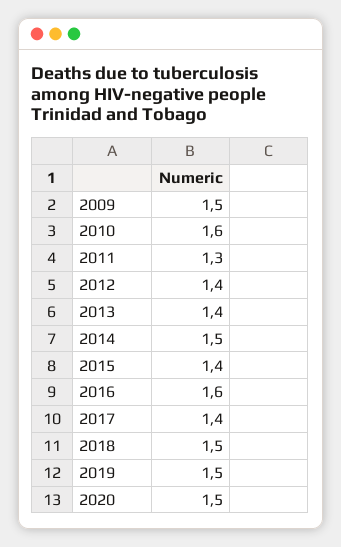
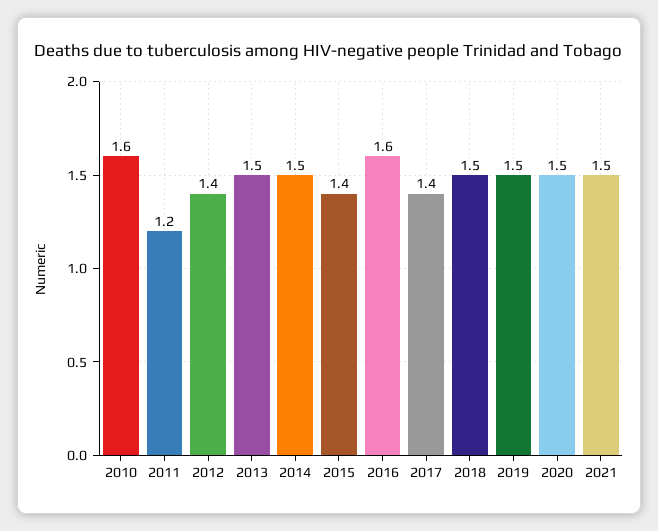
2009: 1.5 -> none
2011: 1.3 -> 1.2
2013: 1.4 -> 1.5
2021: none -> 1.5

